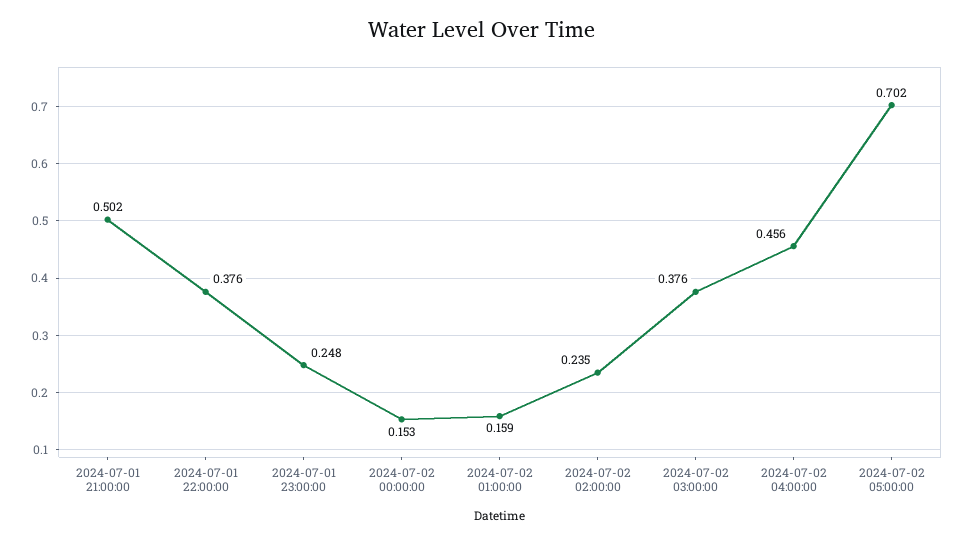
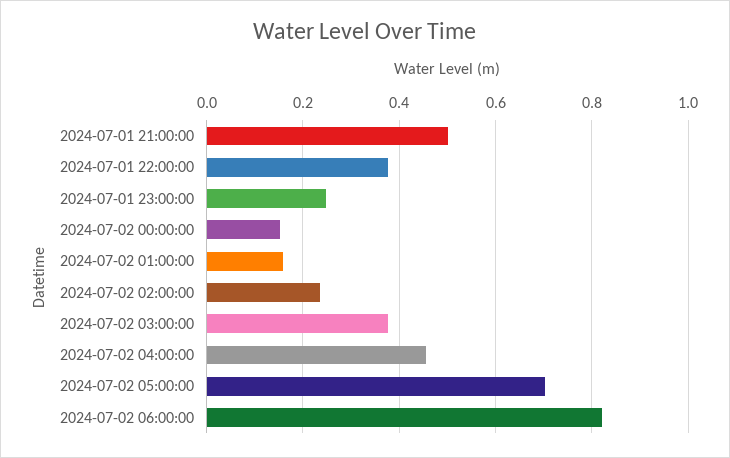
2024-07-02 06:00:00: none -> 0.82

